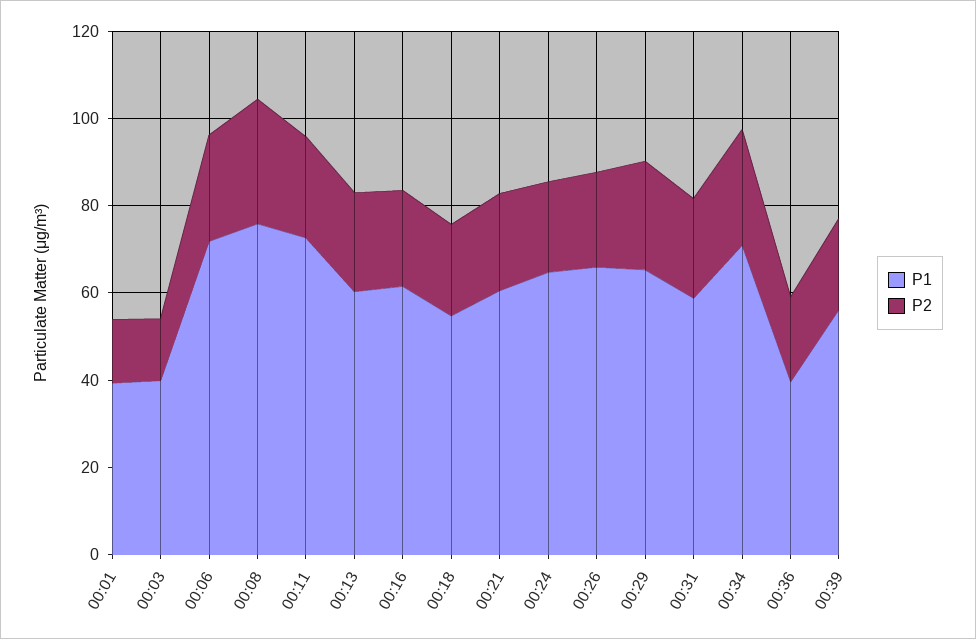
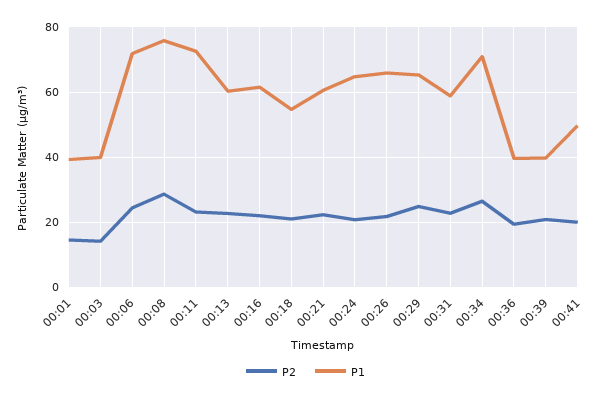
P1, 00:39: 55 -> 40
P2, 00:41: none -> 20
P1, 00:41: none -> 50

